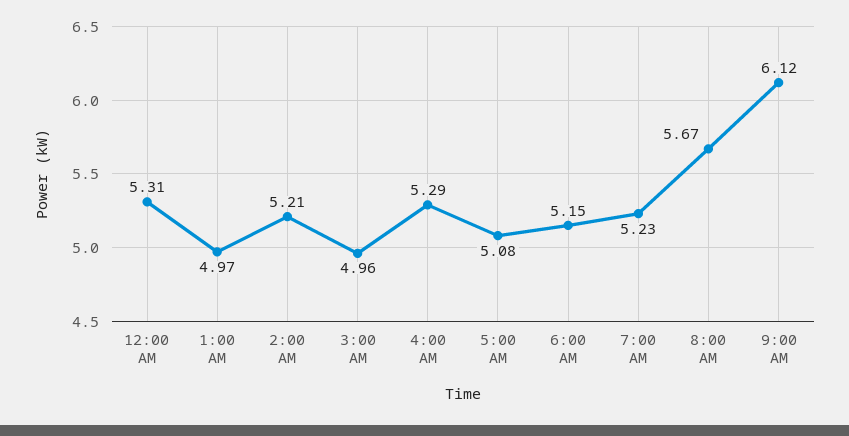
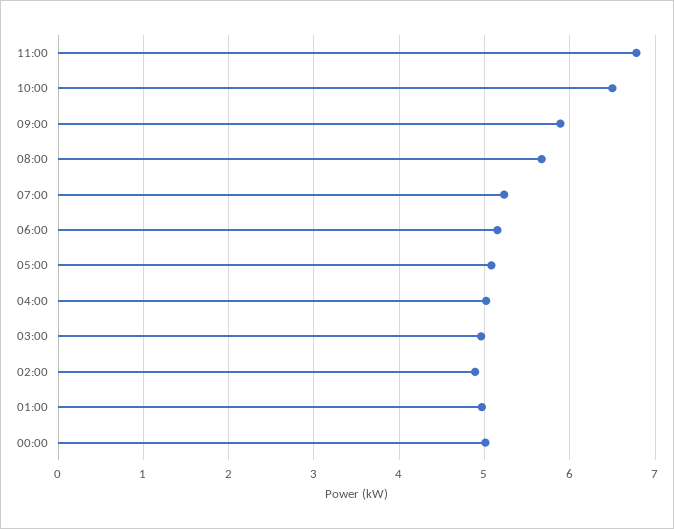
12:00 AM: 5.31 -> 5
2:00 AM: 5.21 -> 4.9
4:00 AM: 5.29 -> 5
9:00 AM: 6.12 -> 5.9
11:00: none -> 6.8
10:00: none -> 6.5

